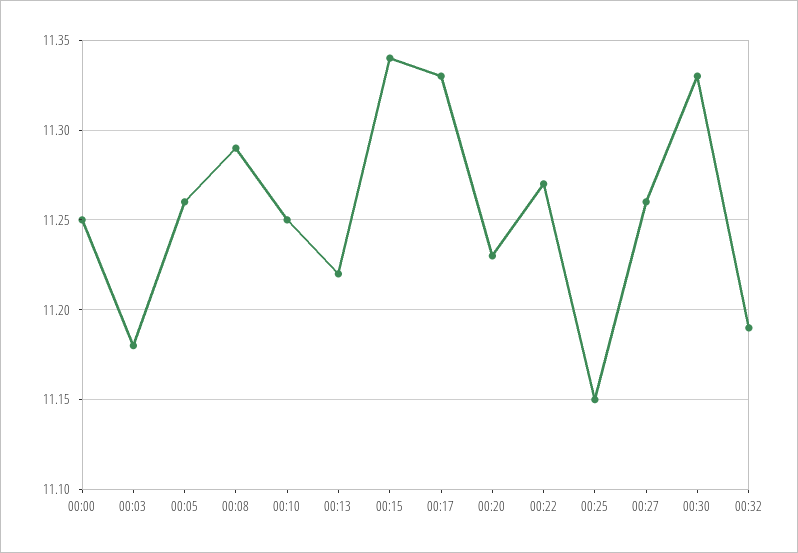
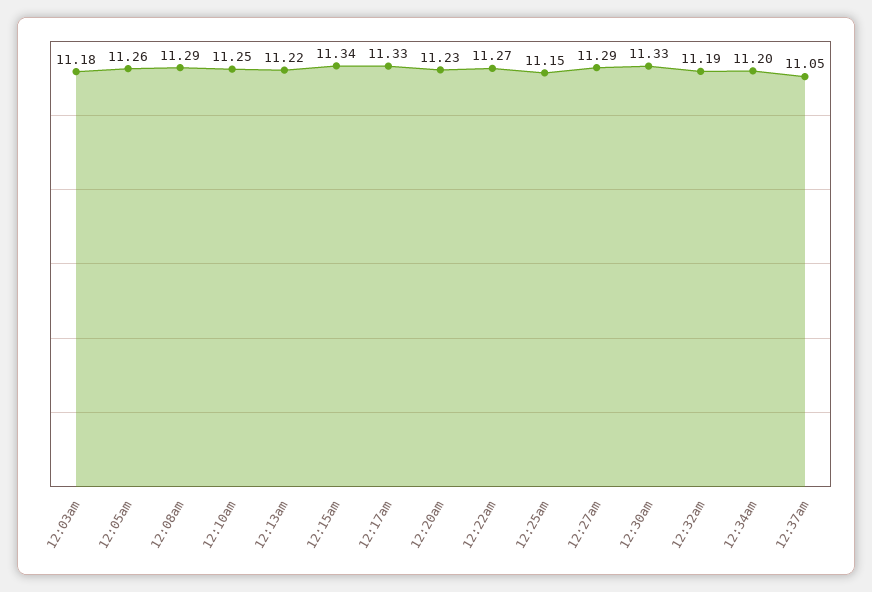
00:00: 11.25 -> none
00:27: 11.26 -> 11.29
12:34am: none -> 11.2
12:37am: none -> 11.05

